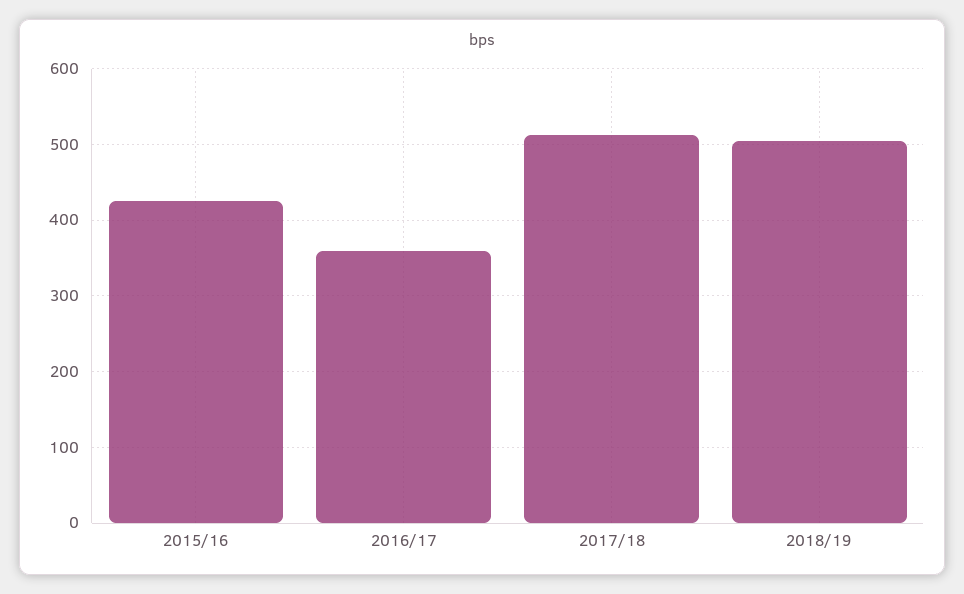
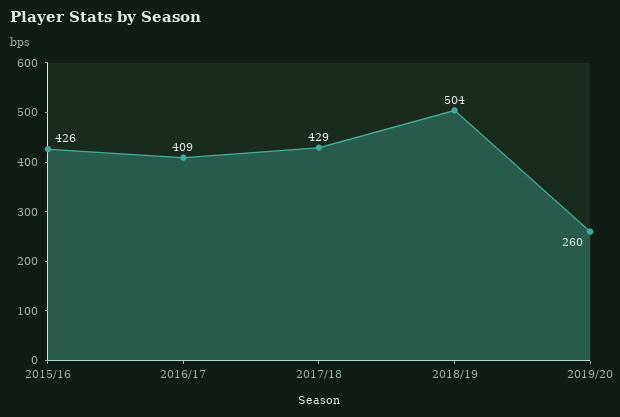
2016/17: 360 -> 409
2017/18: 510 -> 429
2019/20: none -> 260

